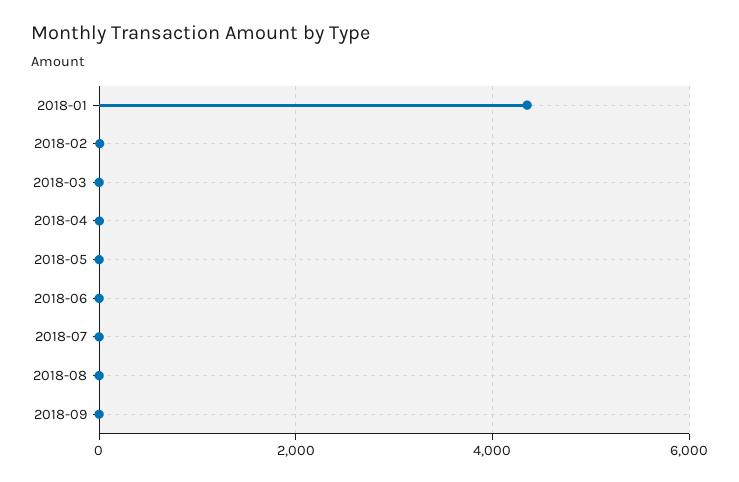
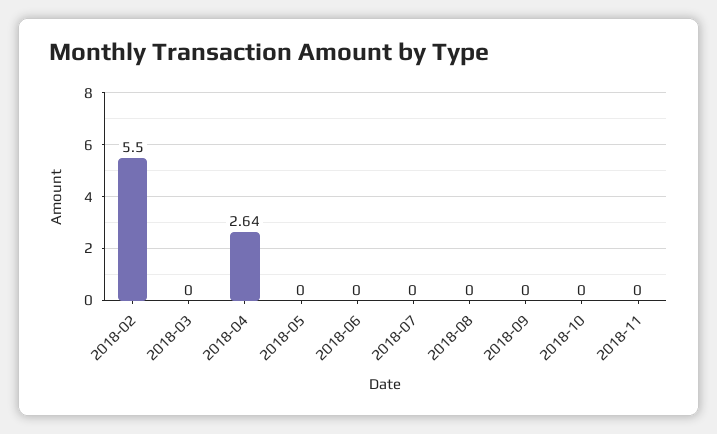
2018-01: 4400 -> none
2018-10: none -> 0
2018-11: none -> 0

